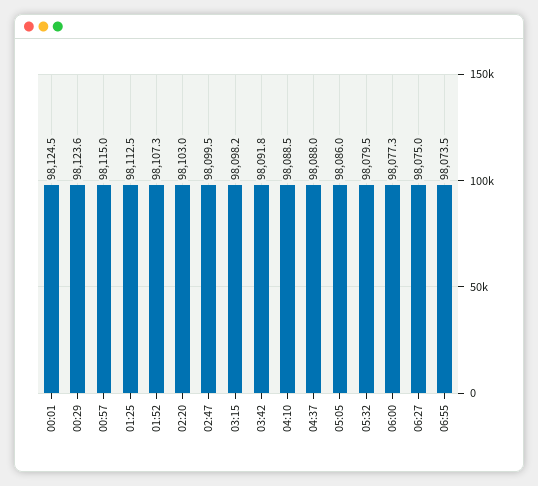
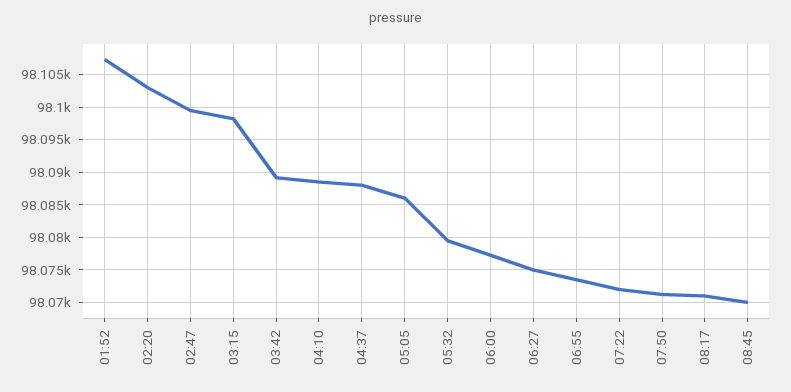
00:01: 98124.5 -> none
00:29: 98123.6 -> none
00:57: 98115 -> none
01:25: 98112.5 -> none
03:42: 98091.8 -> 98089
07:22: none -> 98072
07:50: none -> 98071
08:17: none -> 98071
08:45: none -> 98070

